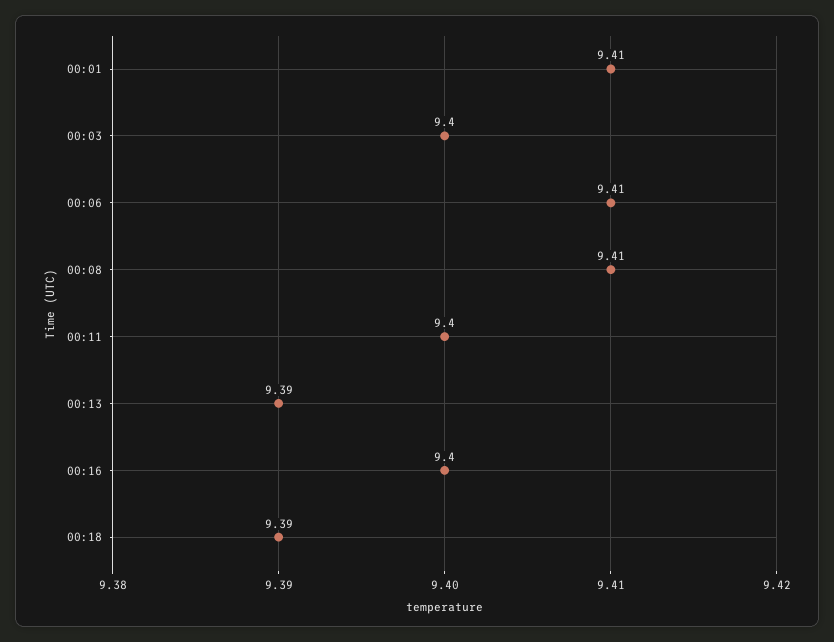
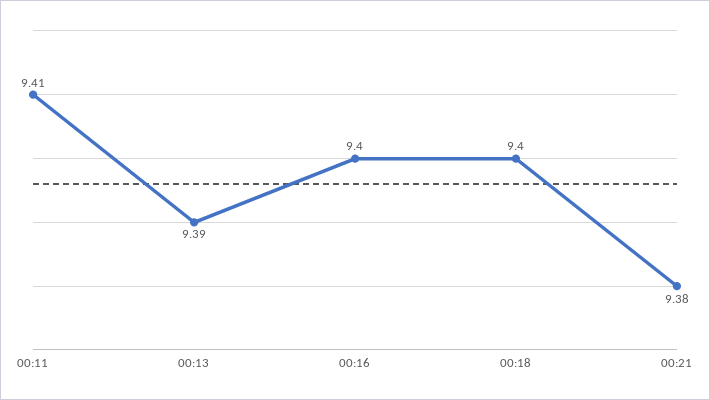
00:01: 9.41 -> none
00:03: 9.4 -> none
00:06: 9.41 -> none
00:08: 9.41 -> none
00:11: 9.4 -> 9.41
00:18: 9.39 -> 9.4
00:21: none -> 9.38

